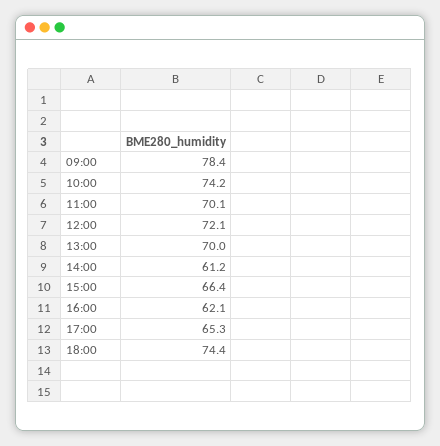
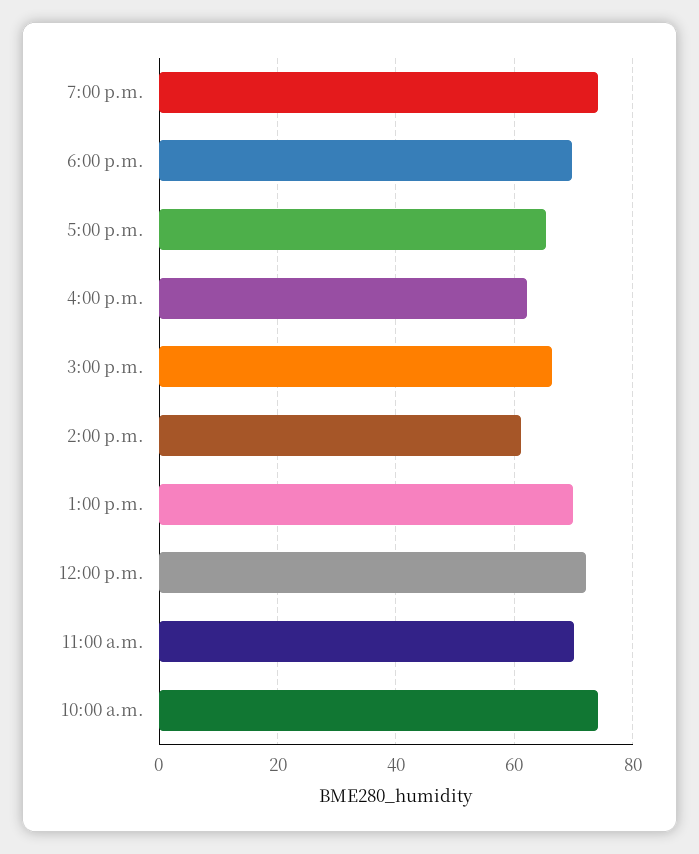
09:00: 78.4 -> none
18:00: 74.4 -> 70
7:00 p.m.: none -> 74

